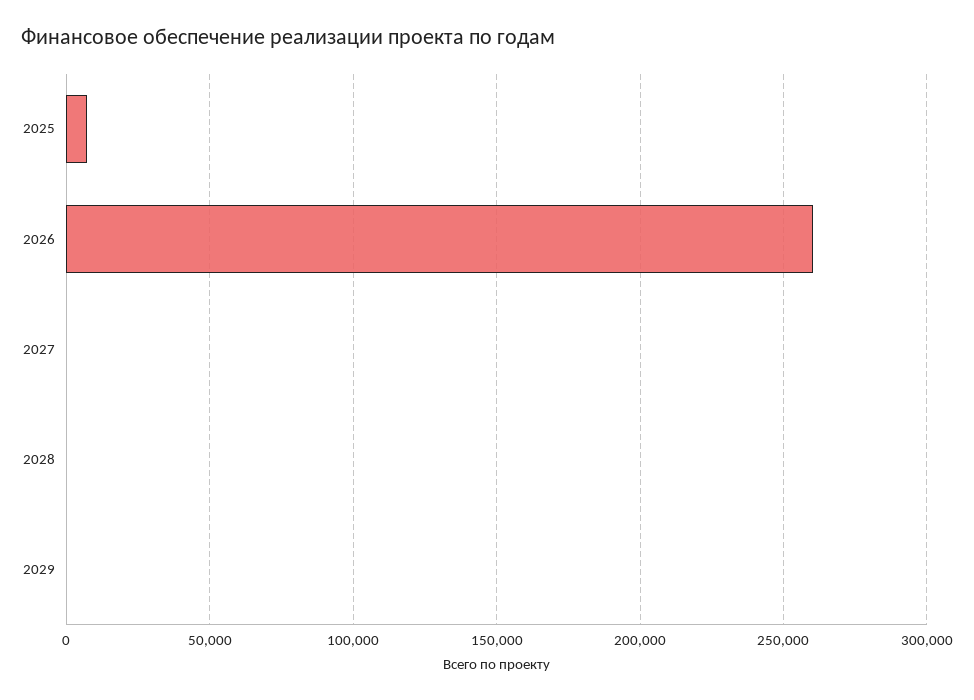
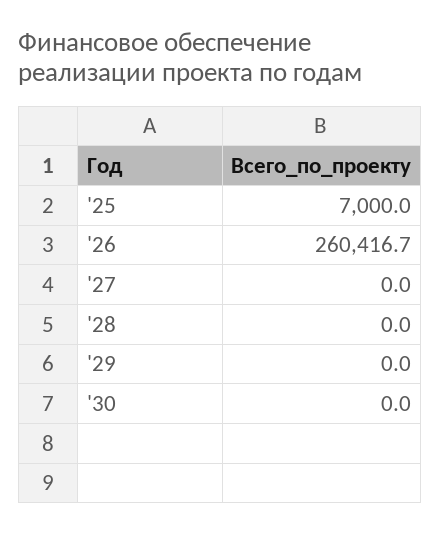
'30: none -> 0

